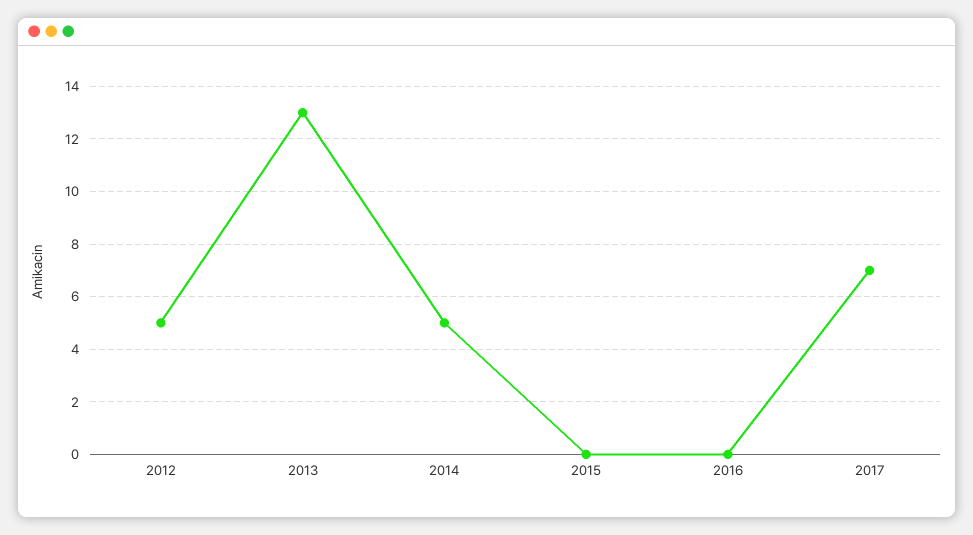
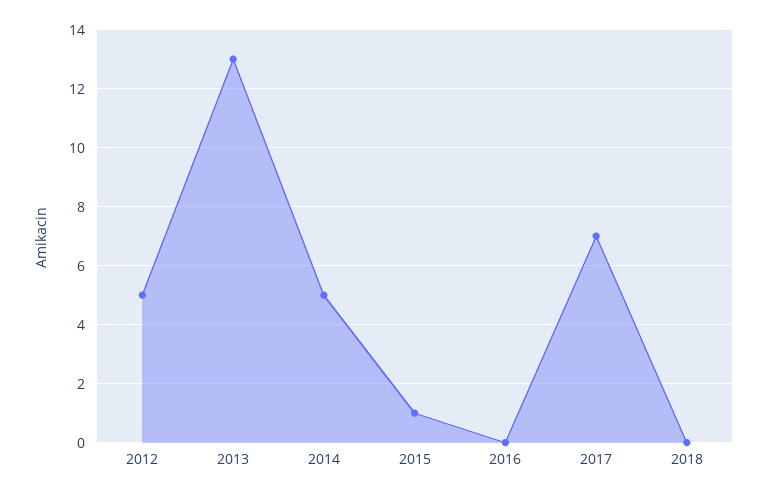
2015: 0 -> 1
2018: none -> 0

